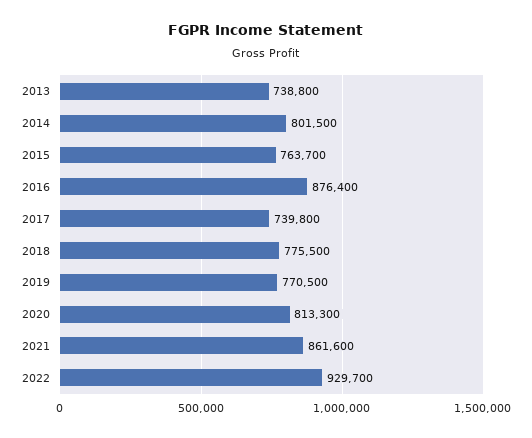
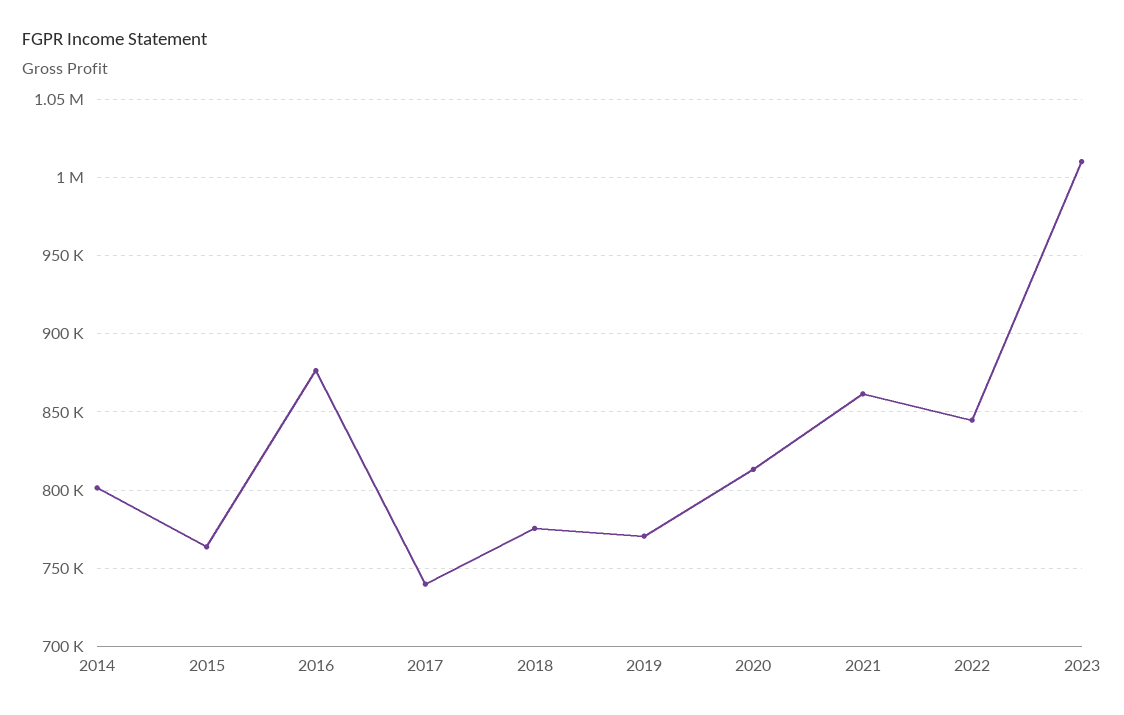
2013: 738800 -> none
2022: 929700 -> 845000
2023: none -> 1010000

